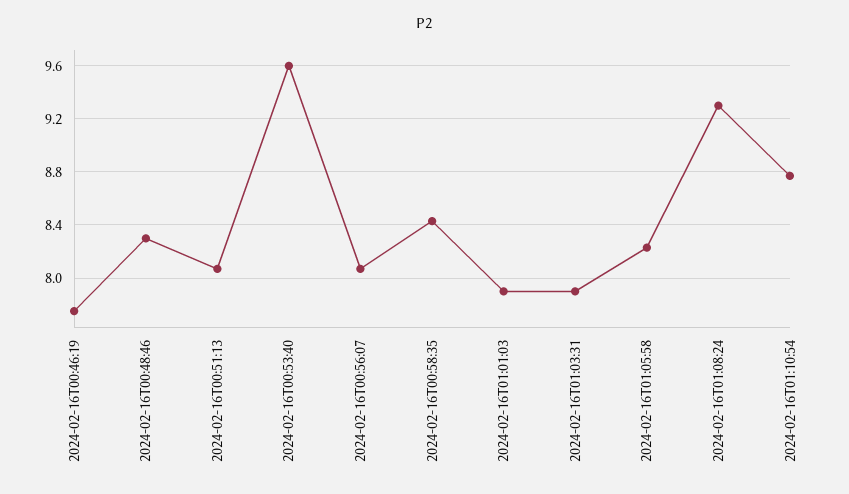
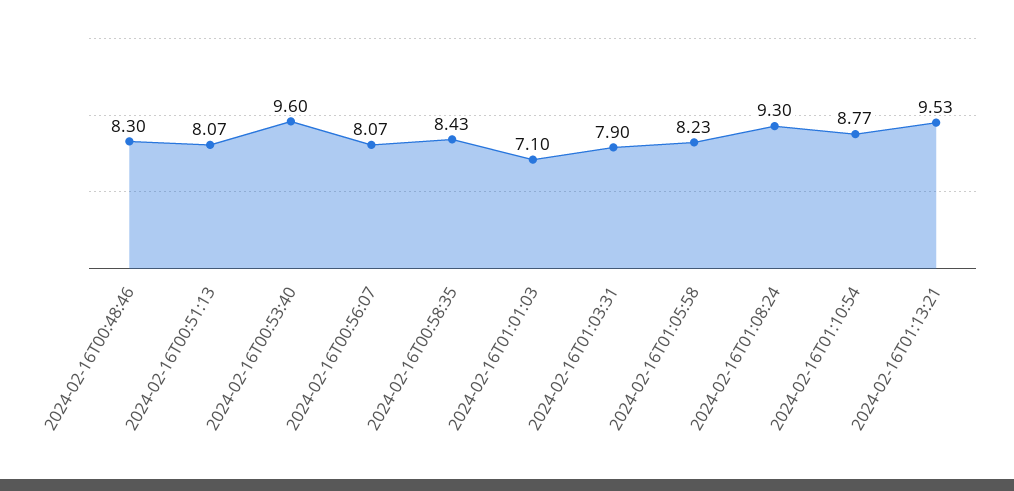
2024-02-16T00:46:19: 7.75 -> none
2024-02-16T01:01:03: 7.9 -> 7.1
2024-02-16T01:13:21: none -> 9.53

